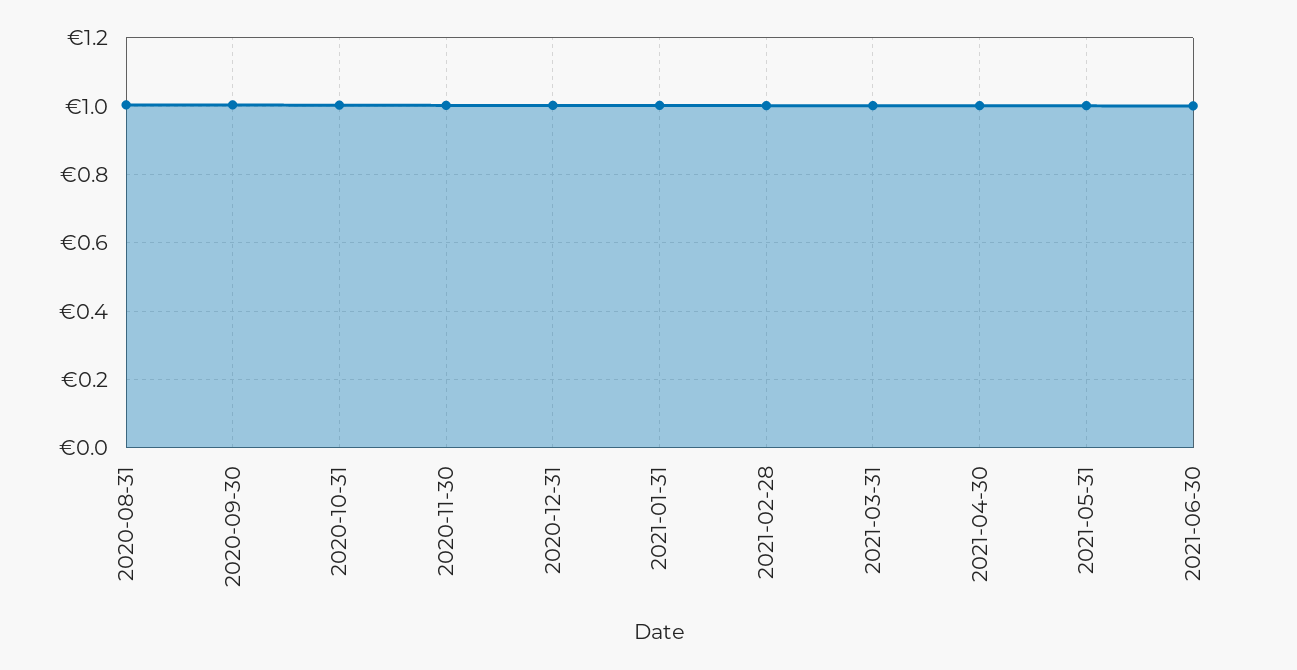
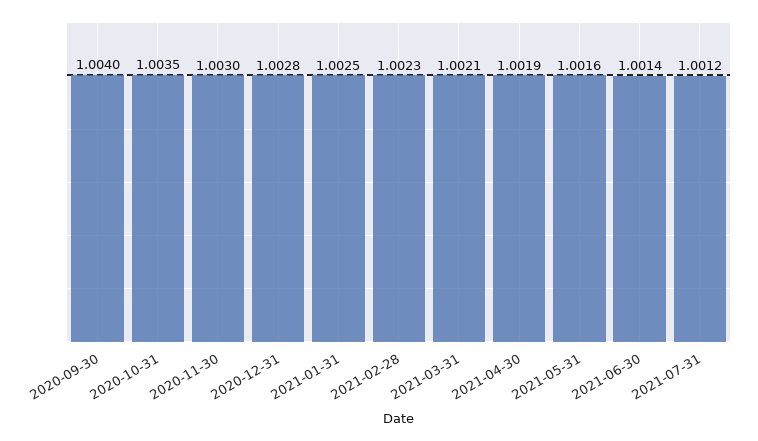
2020-08-31: 1 -> none
2021-07-31: none -> 1.0012

